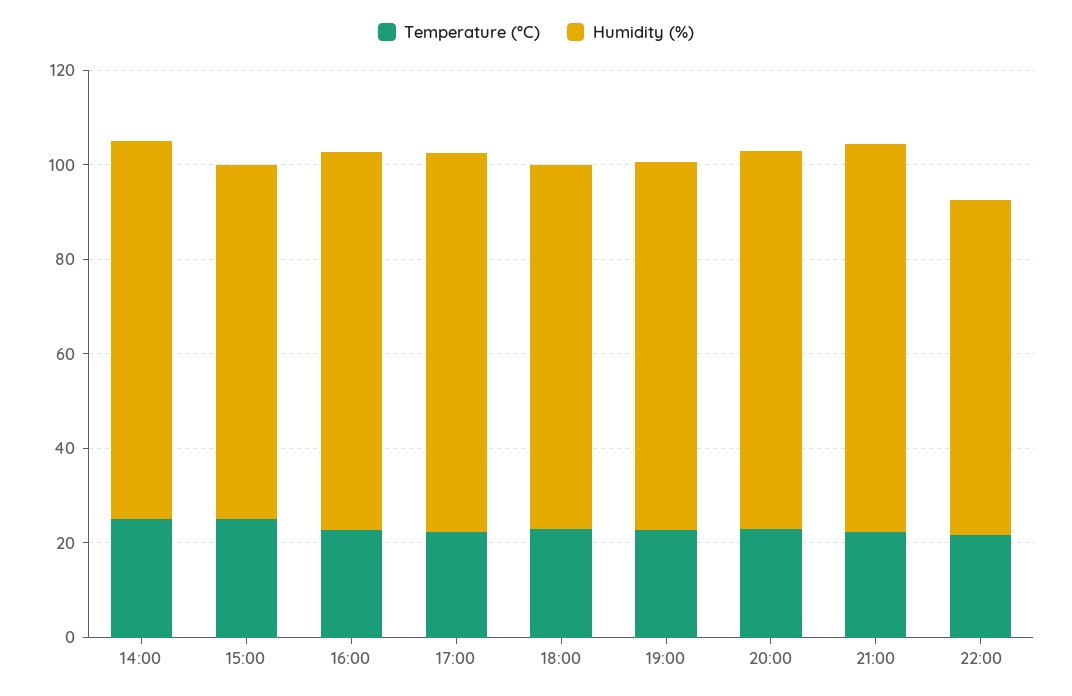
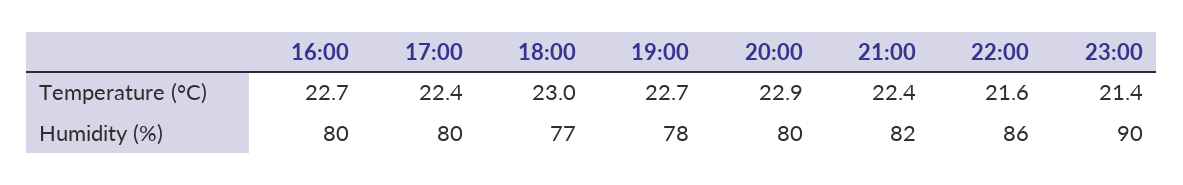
Temperature (°C), 14:00: 25 -> none
Humidity (%), 14:00: 80 -> none
Temperature (°C), 15:00: 25 -> none
Humidity (%), 15:00: 75 -> none
Humidity (%), 22:00: 70 -> 86
Temperature (°C), 23:00: none -> 21.4
Humidity (%), 23:00: none -> 90

